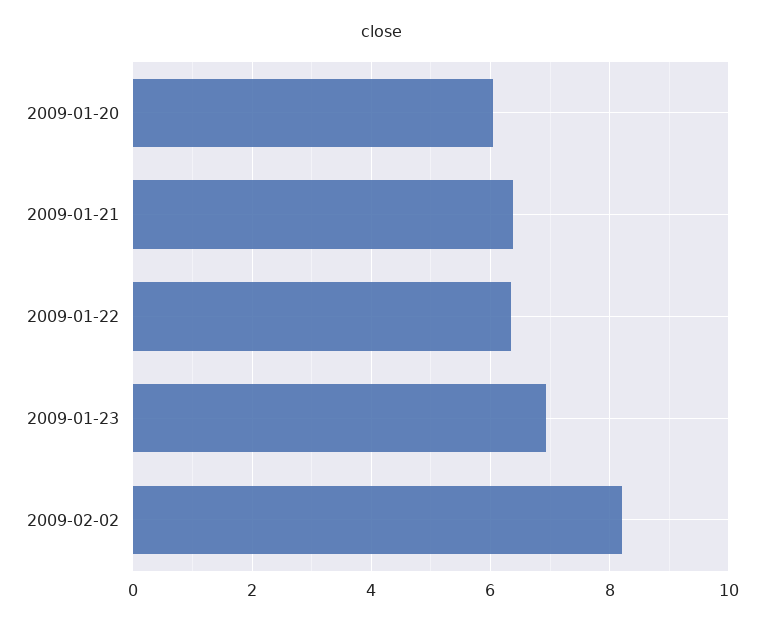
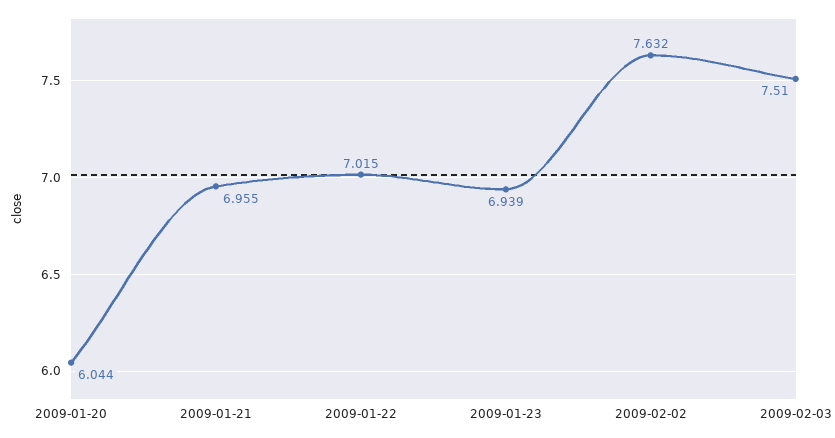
2009-01-21: 6.4 -> 6.955
2009-01-22: 6.4 -> 7.015
2009-02-02: 8.2 -> 7.632
2009-02-03: none -> 7.51

